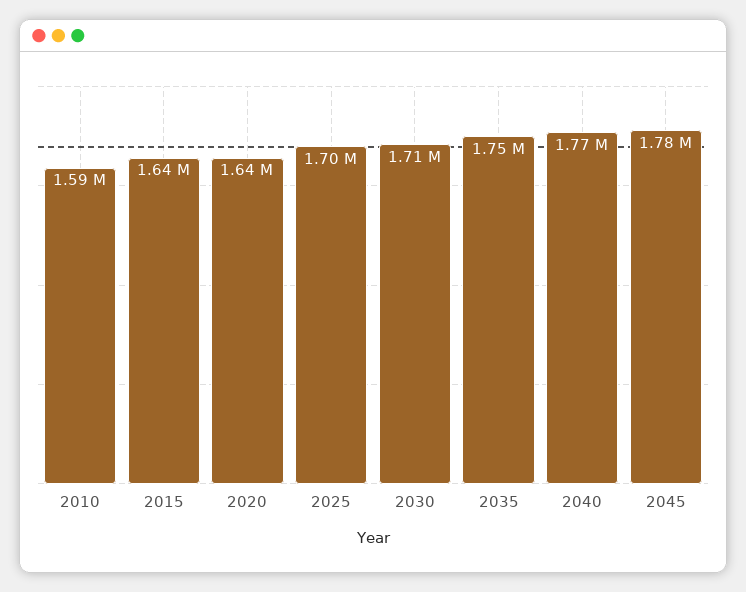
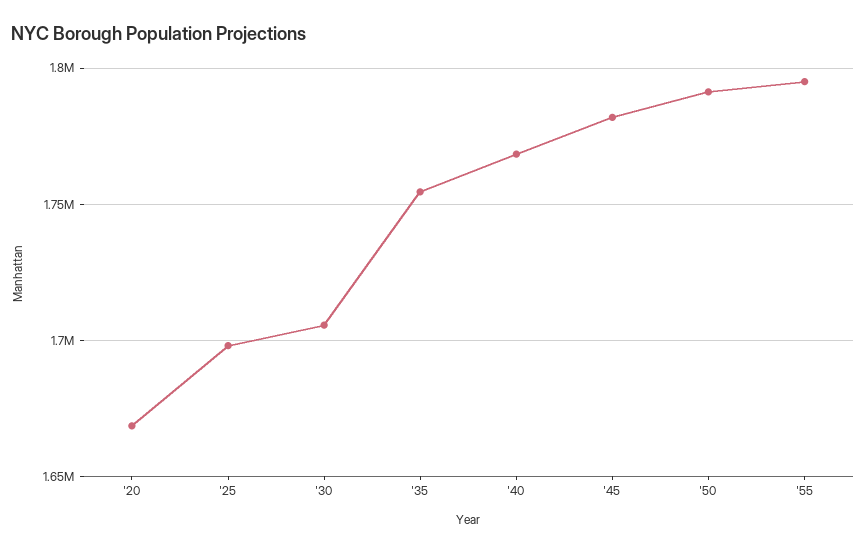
2010: 1590000 -> none
2015: 1640000 -> none
2020: 1640000 -> 1670000
'50: none -> 1790000
'55: none -> 1795000

